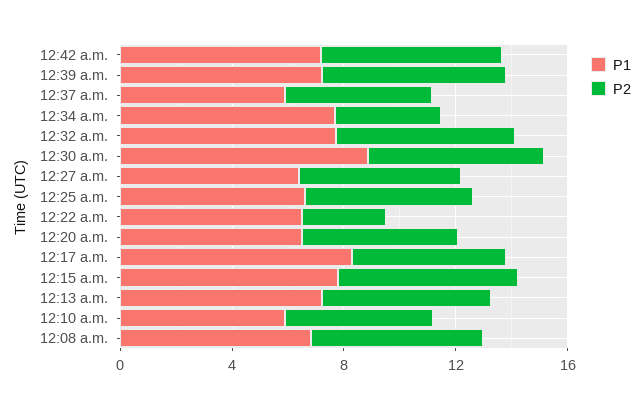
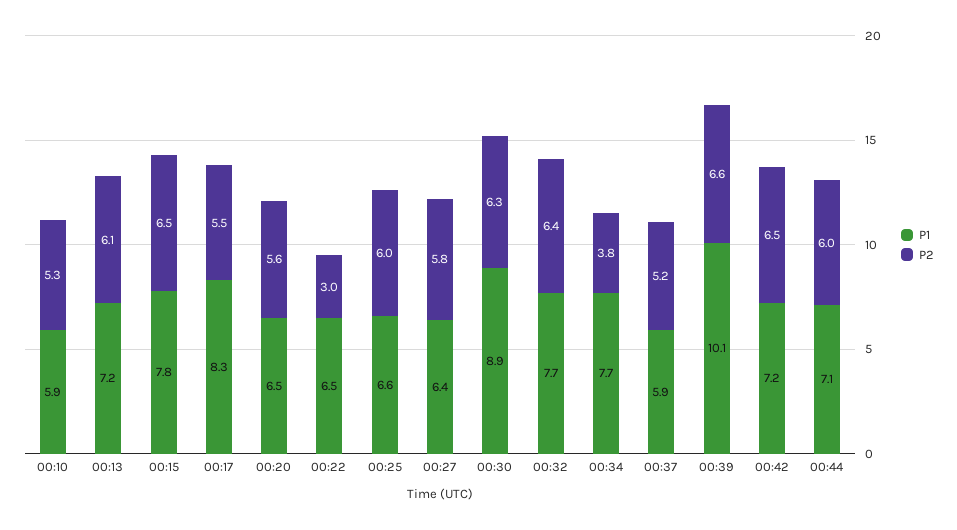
P1, 12:39 a.m.: 7 -> 10.1
P1, 12:08 a.m.: 7 -> none
P2, 12:08 a.m.: 6 -> none
P1, 00:44: none -> 7.1
P2, 00:44: none -> 6

